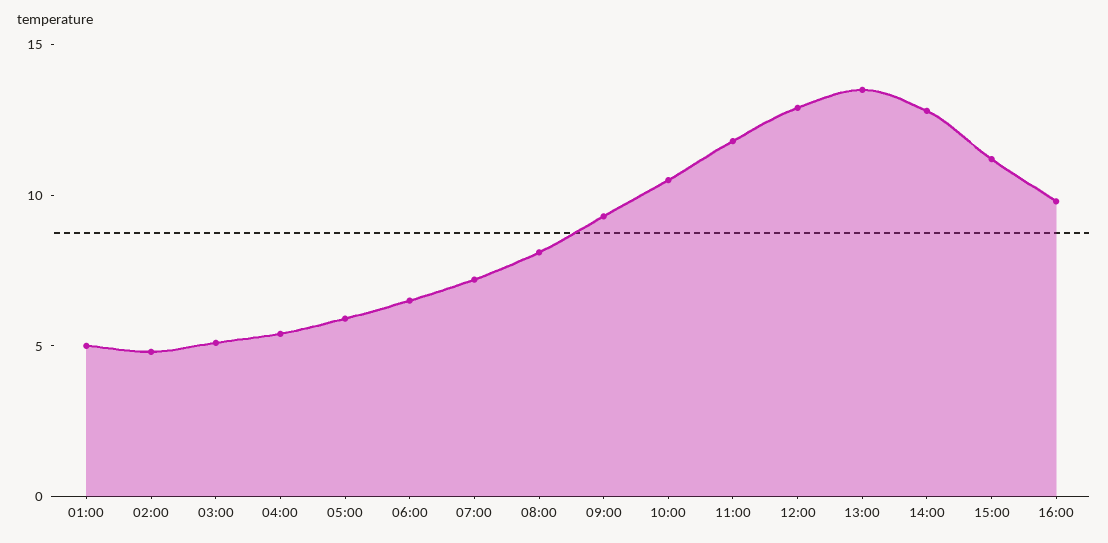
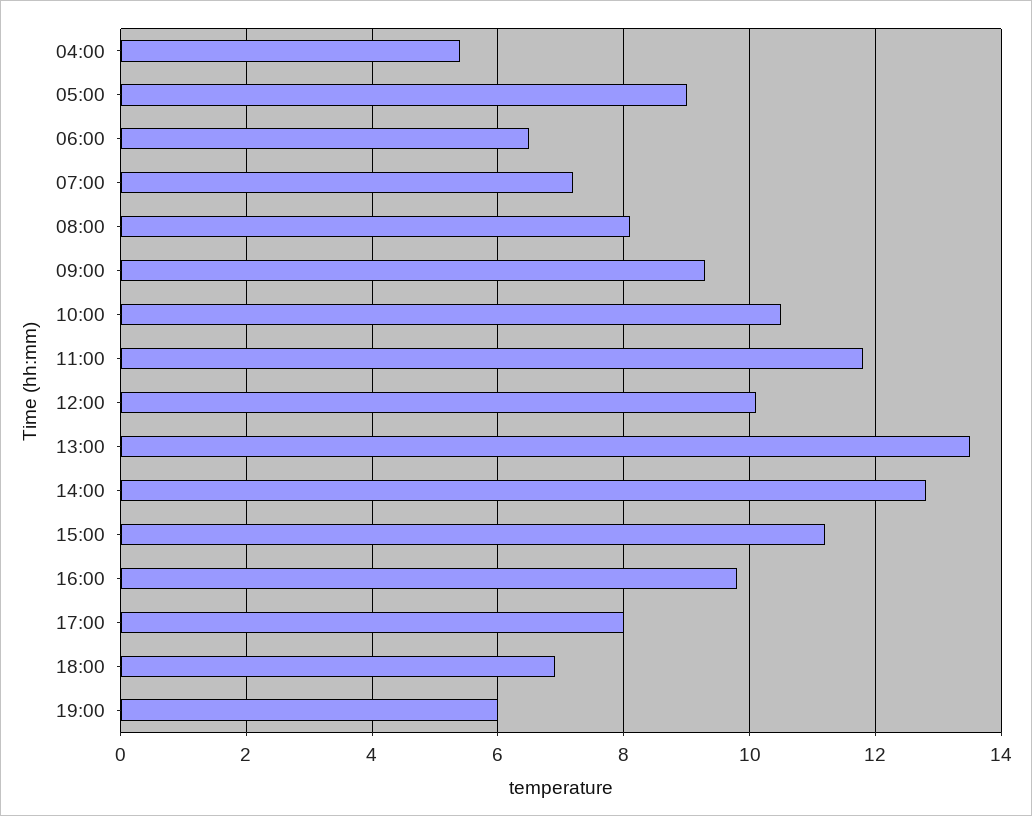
01:00: 5 -> none
02:00: 5 -> none
03:00: 5 -> none
05:00: 6 -> 9
12:00: 13 -> 10
17:00: none -> 8
18:00: none -> 7
19:00: none -> 6

